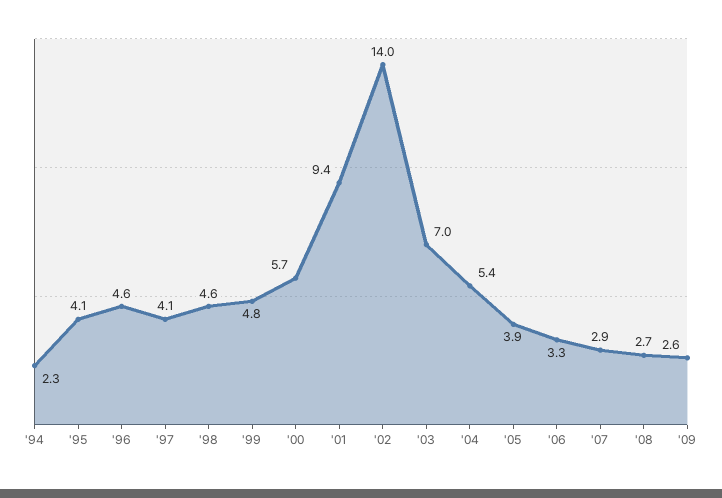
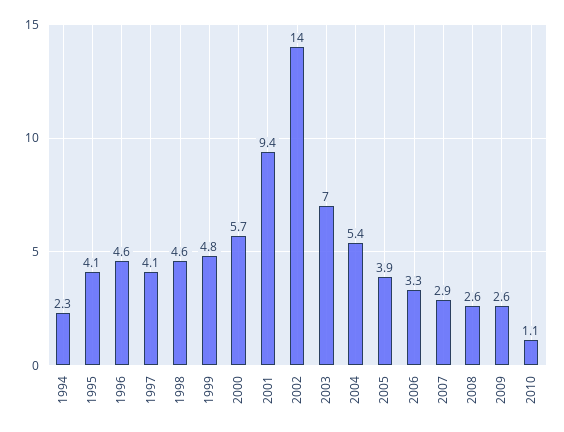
'08: 2.7 -> 2.6
2010: none -> 1.1

